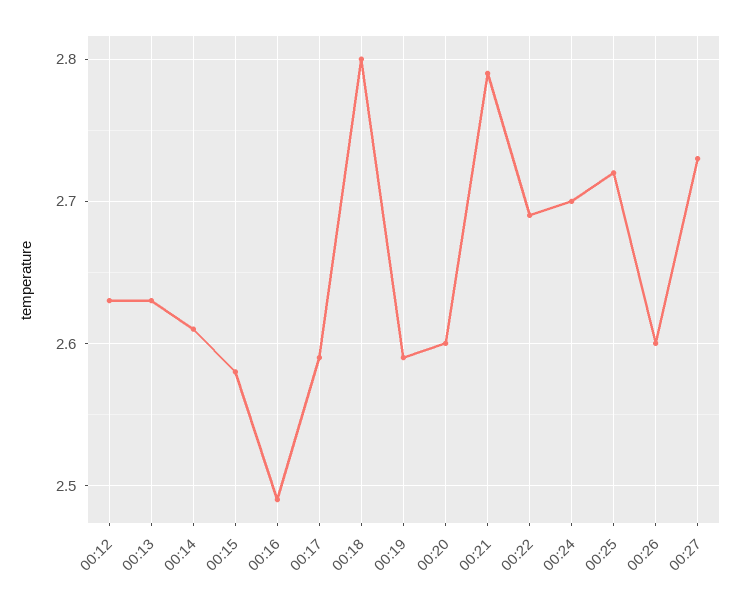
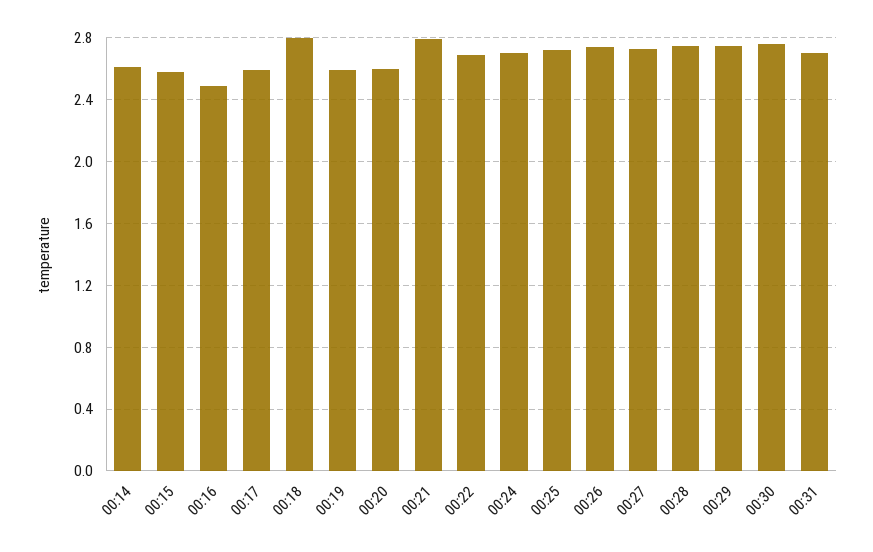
00:12: 2.63 -> none
00:13: 2.63 -> none
00:26: 2.6 -> 2.75
00:28: none -> 2.75
00:29: none -> 2.75
00:30: none -> 2.75
00:31: none -> 2.7

